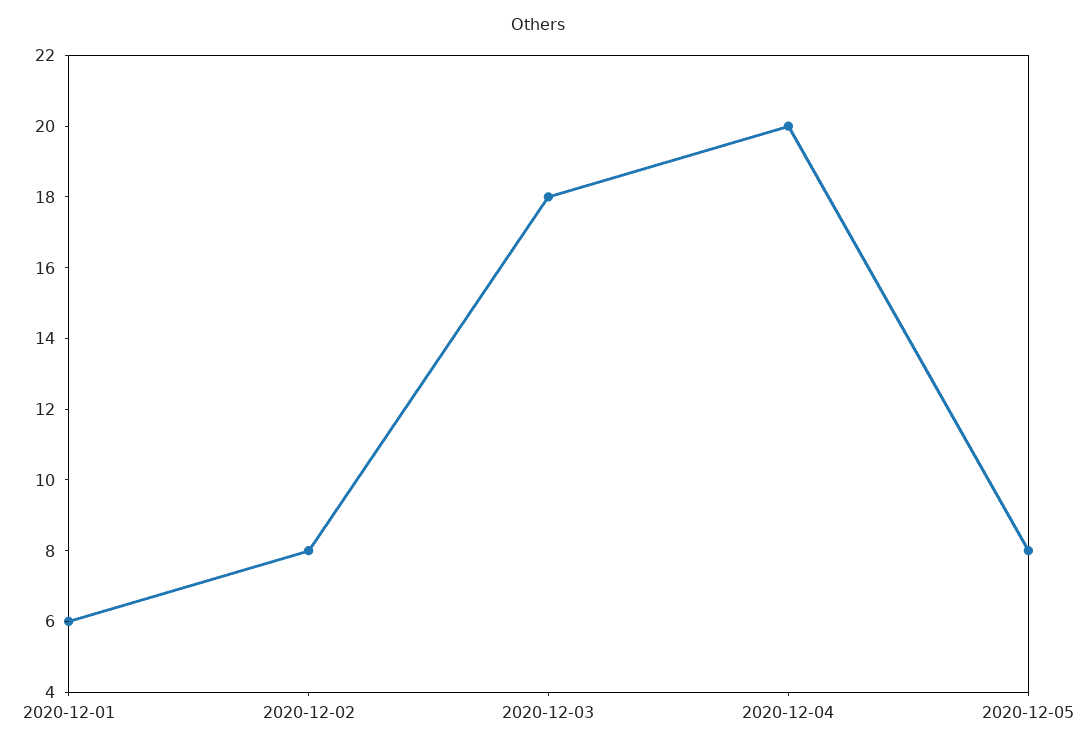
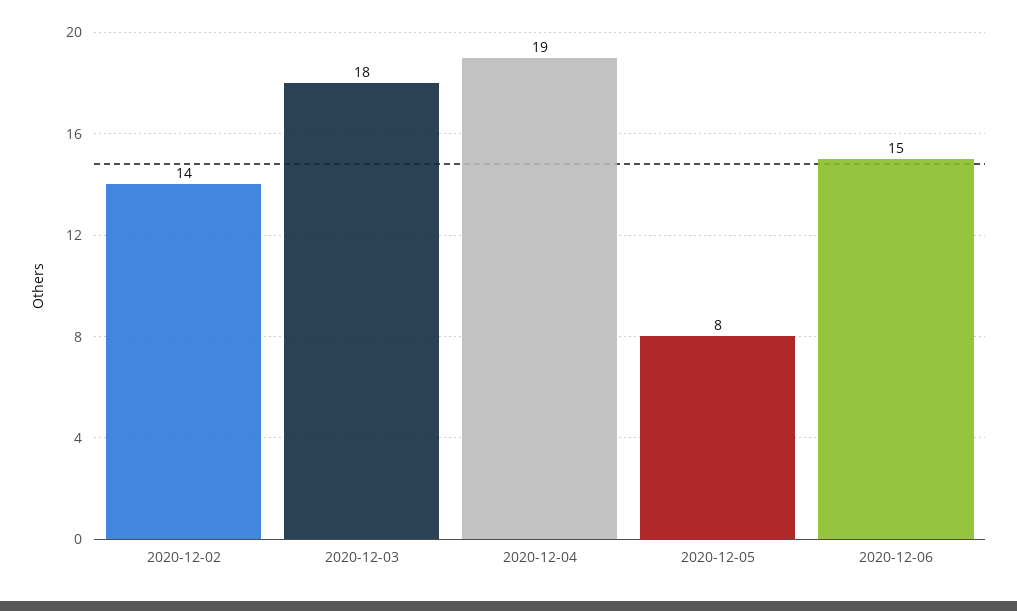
2020-12-01: 6 -> none
2020-12-02: 8 -> 14
2020-12-04: 20 -> 19
2020-12-06: none -> 15

